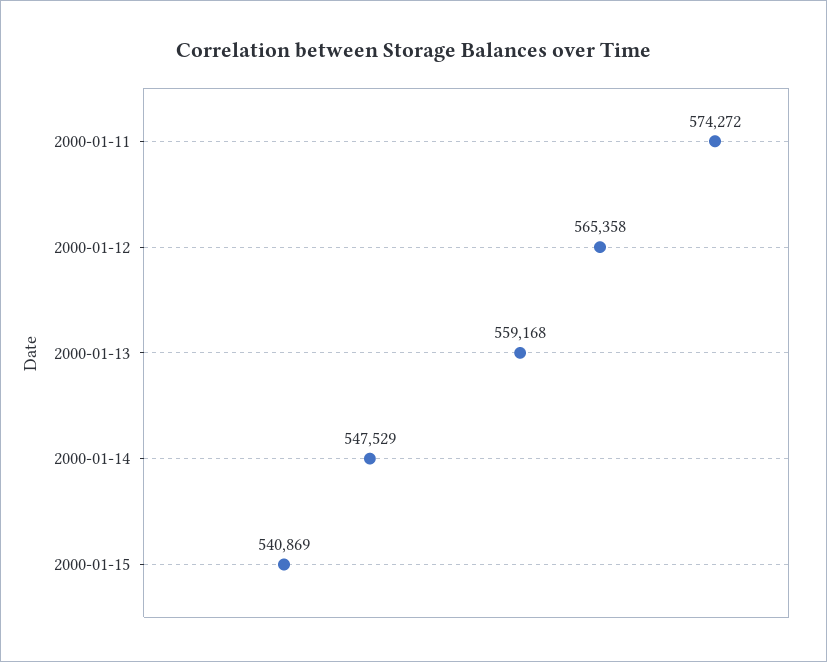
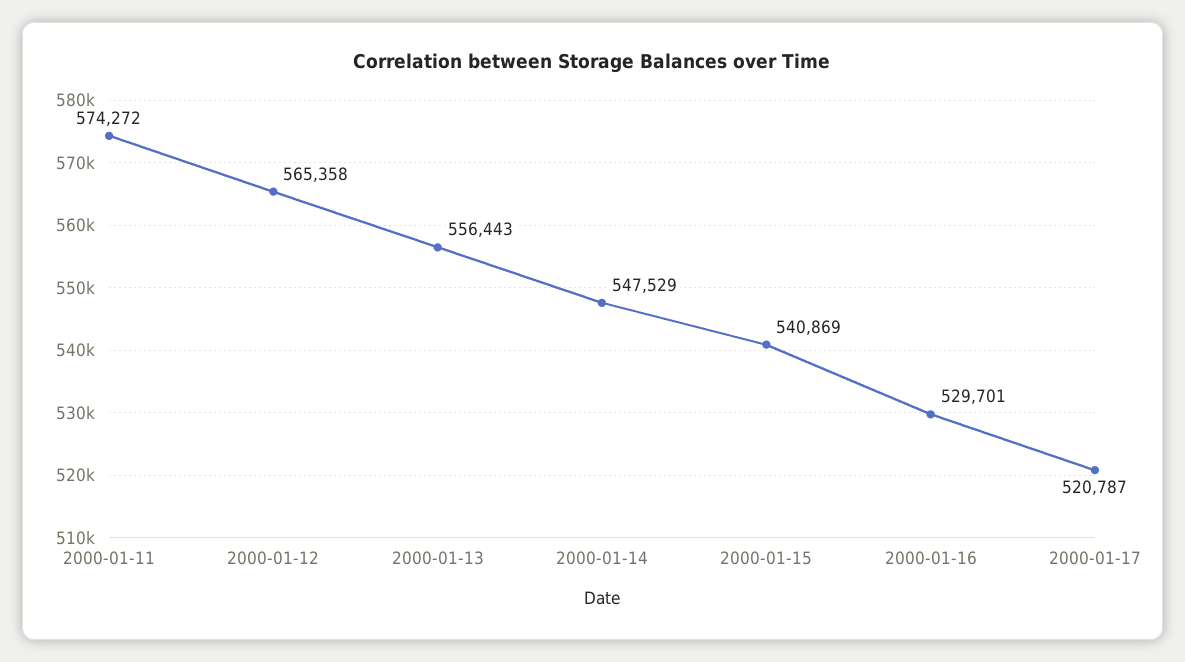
2000-01-13: 559168 -> 556443
2000-01-16: none -> 529701
2000-01-17: none -> 520787

